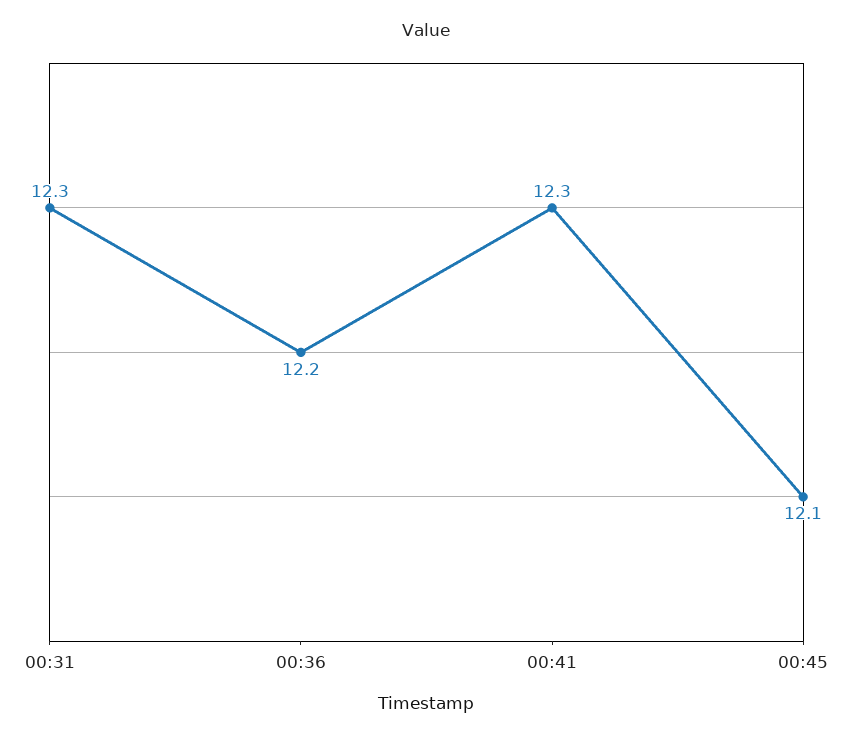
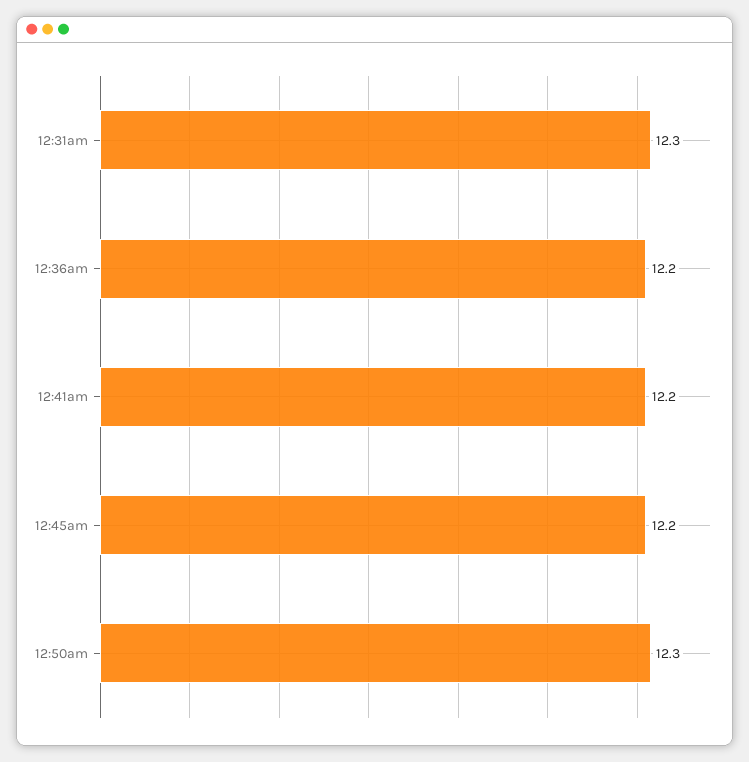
00:41: 12.3 -> 12.2
00:45: 12.1 -> 12.2
12:50am: none -> 12.3

